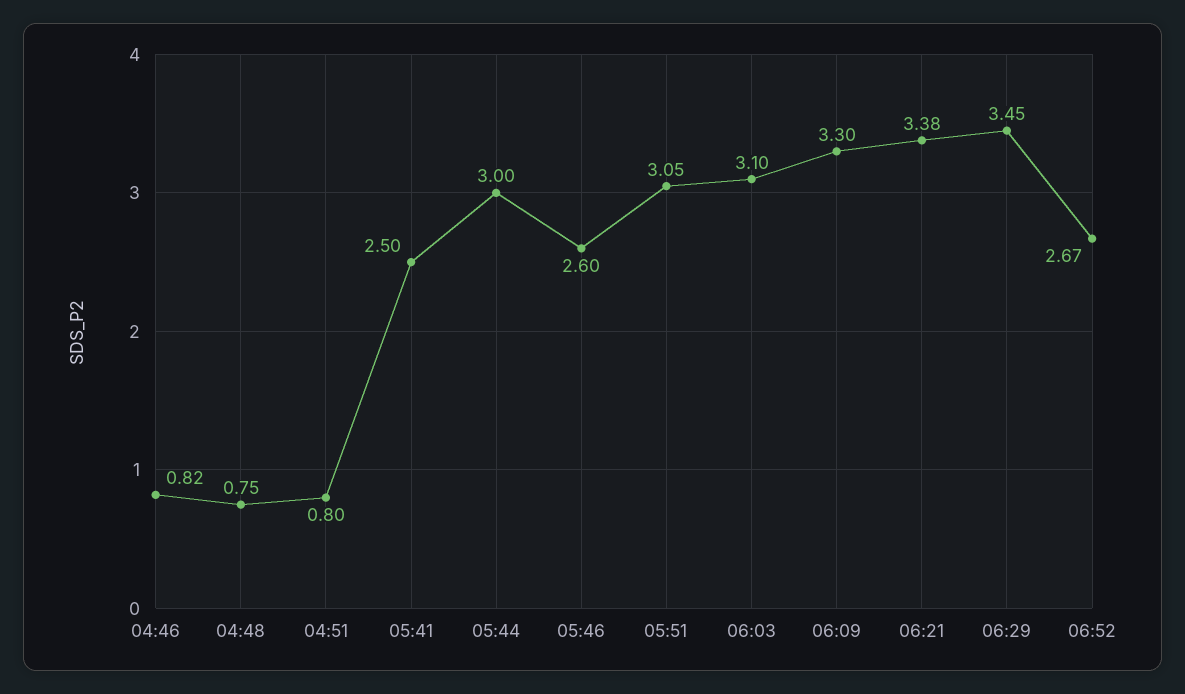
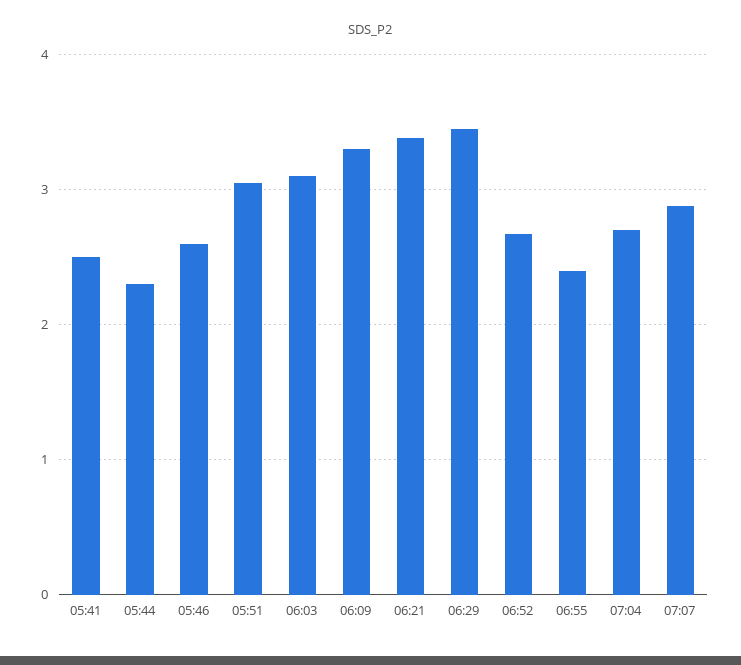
04:46: 0.82 -> none
04:48: 0.75 -> none
04:51: 0.8 -> none
05:44: 3 -> 2.3
06:55: none -> 2.4
07:04: none -> 2.7
07:07: none -> 2.9

